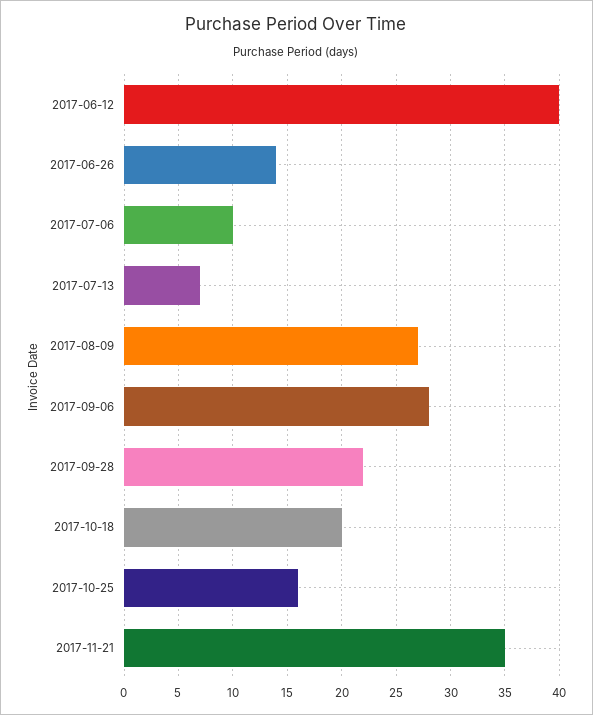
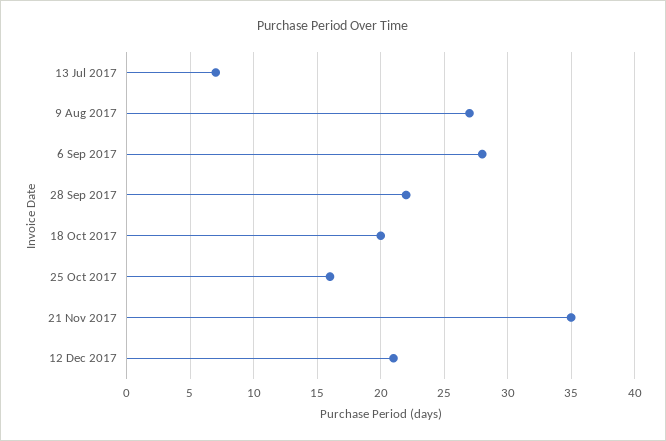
2017-06-12: 40 -> none
2017-06-26: 14 -> none
2017-07-06: 10 -> none
12 Dec 2017: none -> 21

